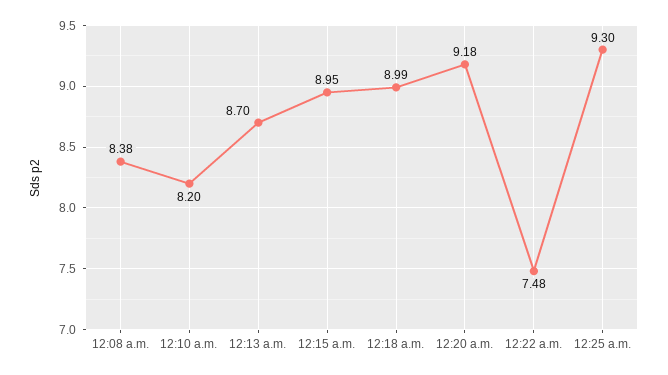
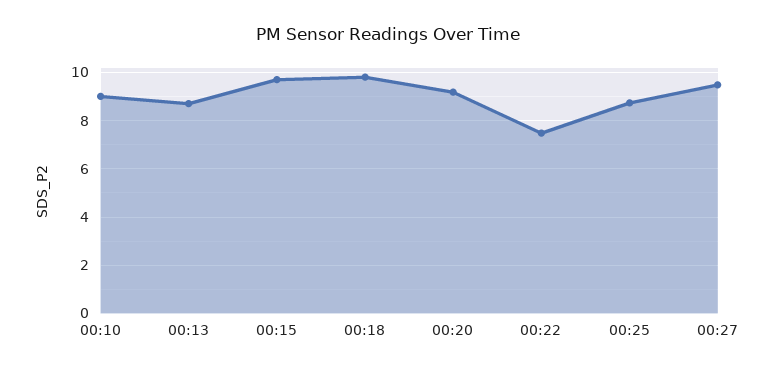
12:08 a.m.: 8.38 -> none
12:10 a.m.: 8.2 -> 9
12:15 a.m.: 8.95 -> 9.75
12:18 a.m.: 8.99 -> 9.75
12:25 a.m.: 9.3 -> 8.75
00:27: none -> 9.5

